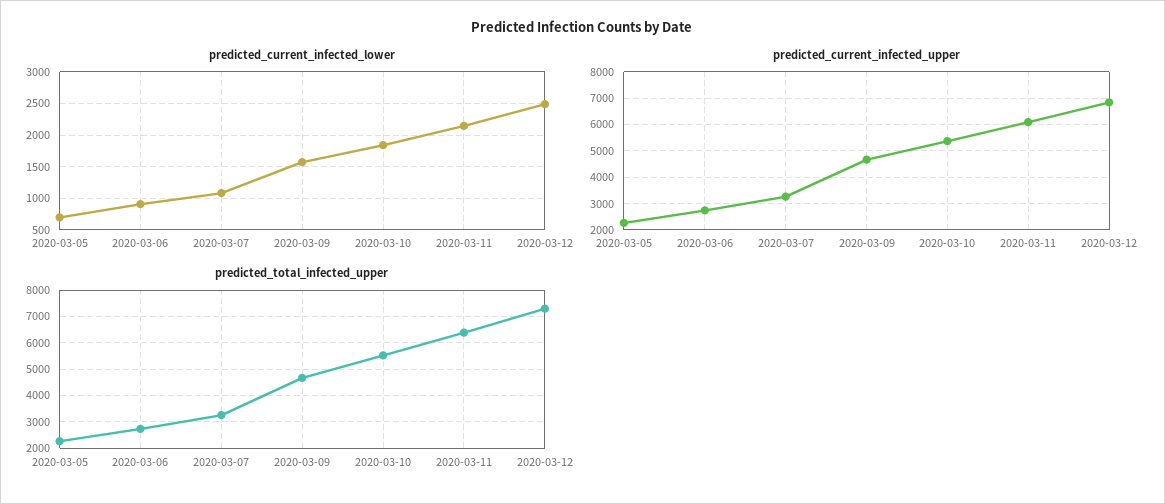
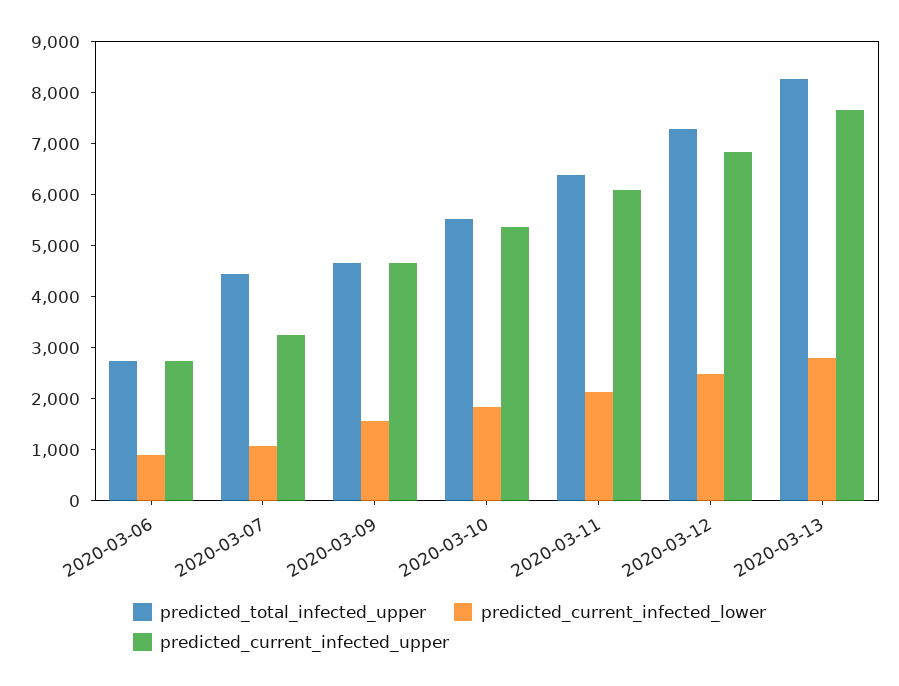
predicted_current_infected_lower, 2020-03-05: 700 -> none
predicted_current_infected_upper, 2020-03-05: 2250 -> none
predicted_total_infected_upper, 2020-03-05: 2250 -> none
predicted_total_infected_upper, 2020-03-07: 3250 -> 4400
predicted_total_infected_upper, 2020-03-13: none -> 8200
predicted_current_infected_lower, 2020-03-13: none -> 2800
predicted_current_infected_upper, 2020-03-13: none -> 7600

